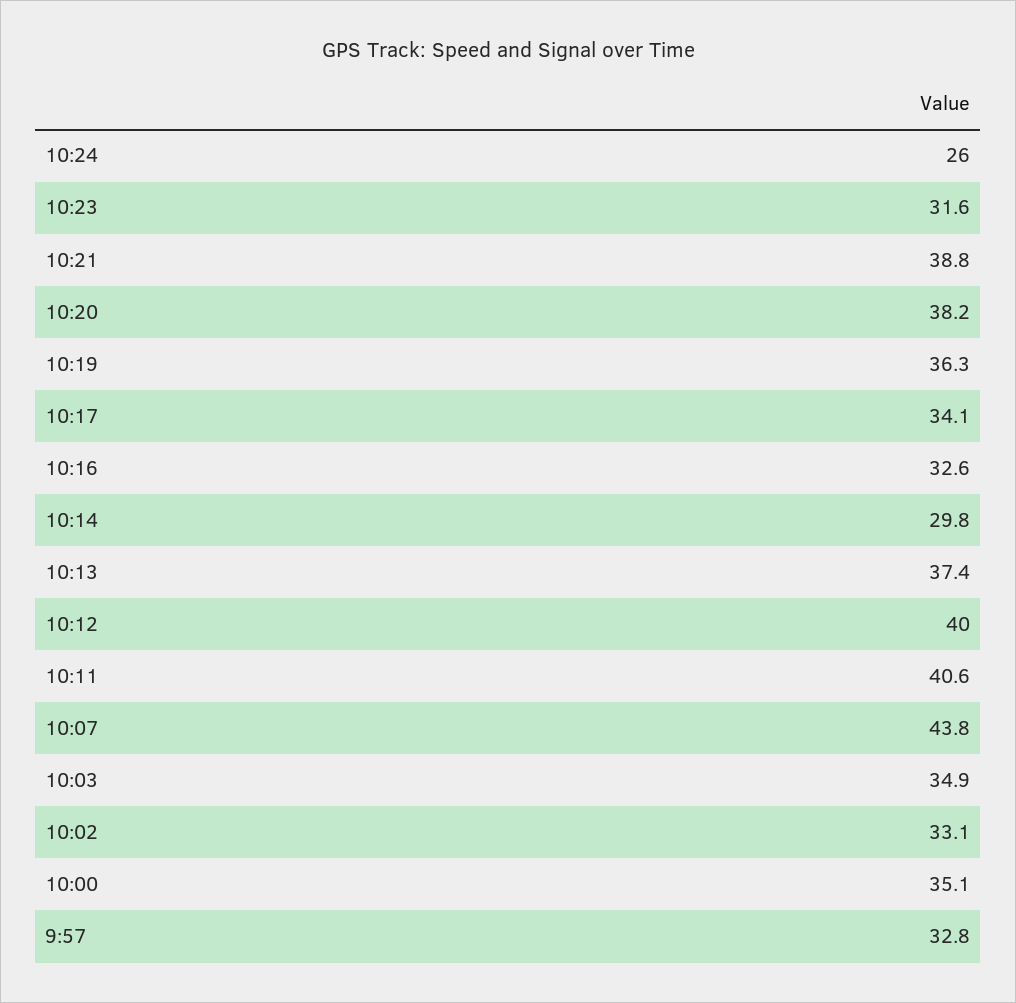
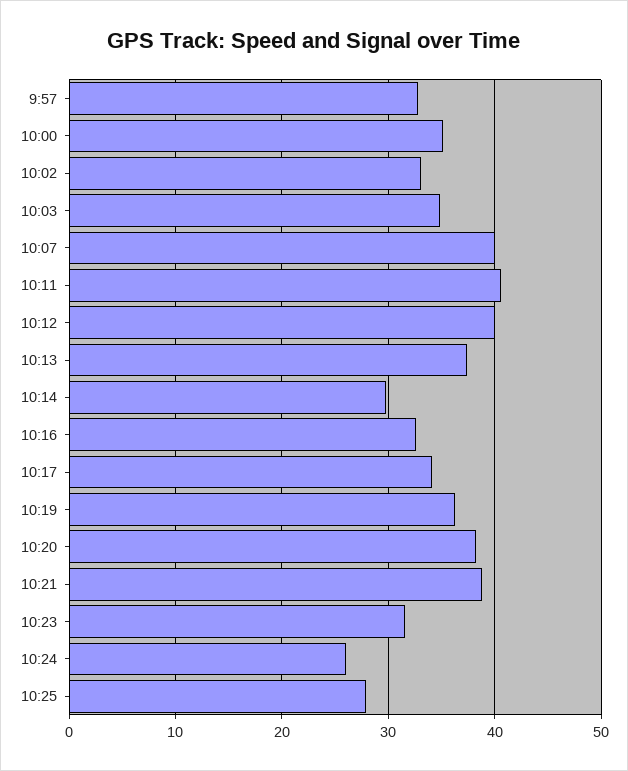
10:07: 43.8 -> 40
10:25: none -> 28

